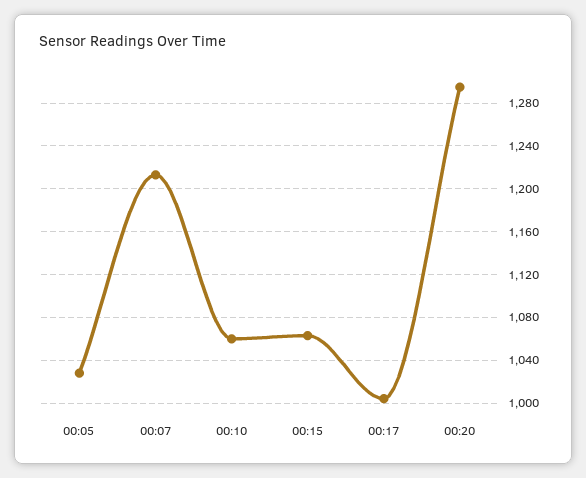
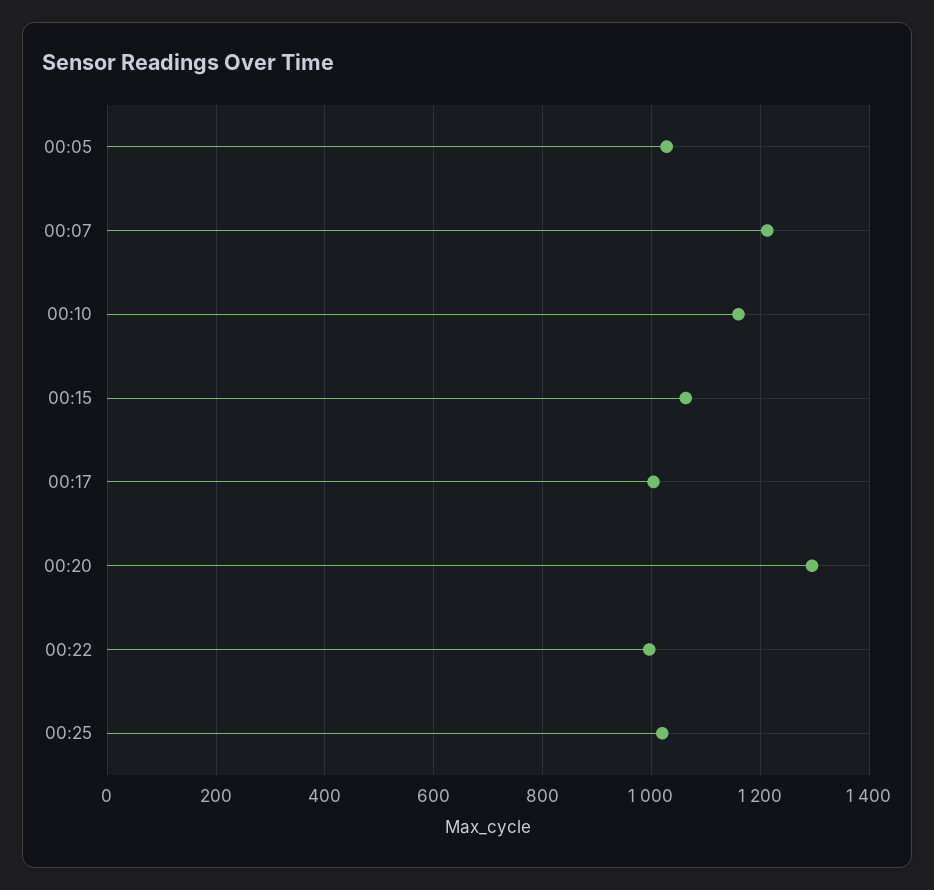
00:10: 1060 -> 1160
00:22: none -> 1000
00:25: none -> 1020

